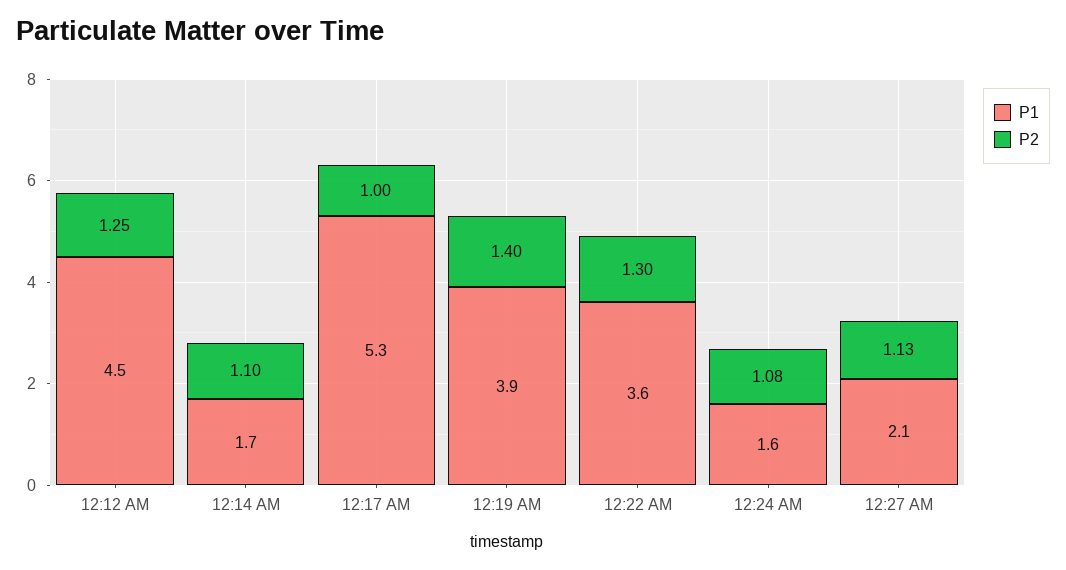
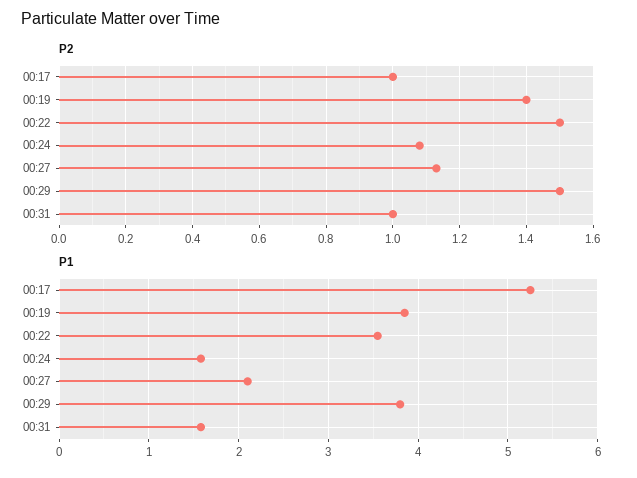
P1, 12:12 AM: 4.5 -> none
P2, 12:12 AM: 1.25 -> none
P1, 12:14 AM: 1.7 -> none
P2, 12:14 AM: 1.1 -> none
P2, 12:22 AM: 1.3 -> 1.5
P2, 00:29: none -> 1.5
P2, 00:31: none -> 1
P1, 00:29: none -> 3.8
P1, 00:31: none -> 1.6

